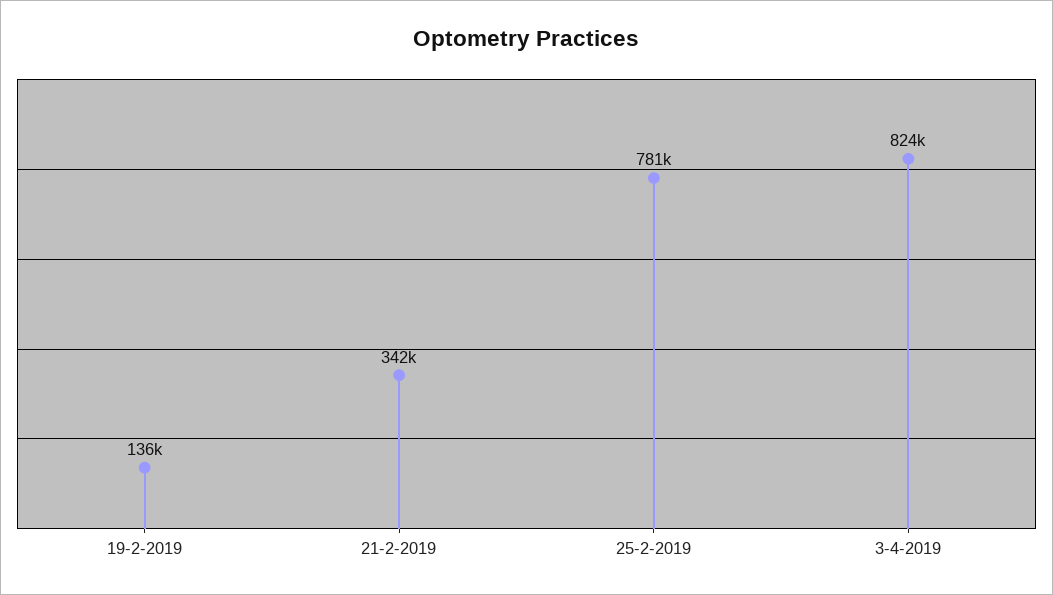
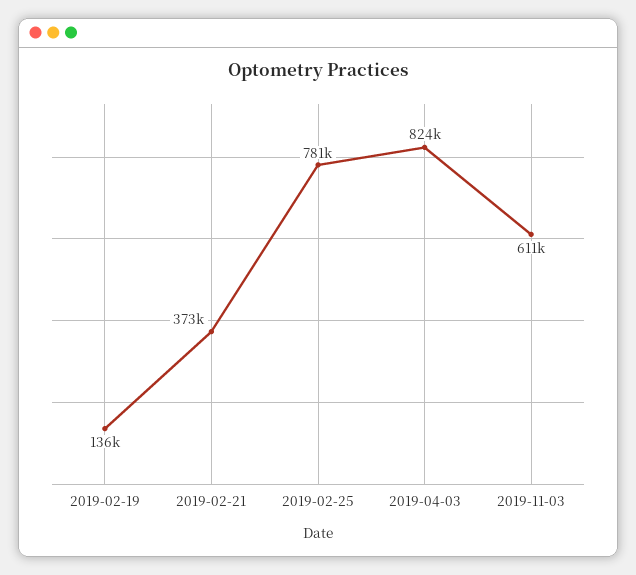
21-2-2019: 342000 -> 373000
2019-11-03: none -> 611000

